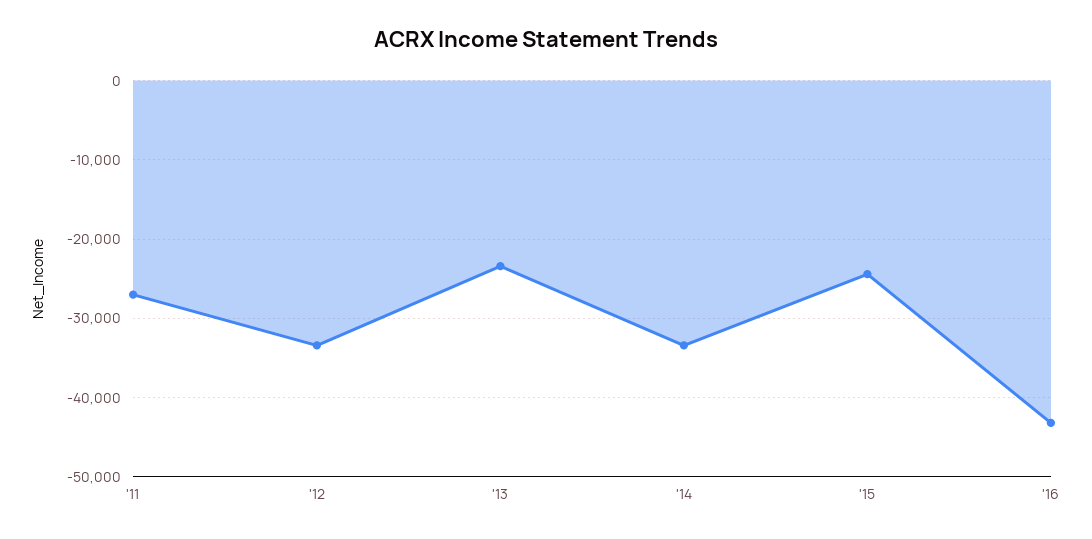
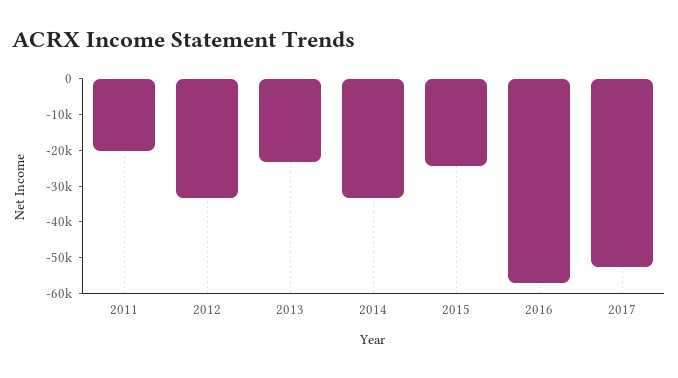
'11: -27000 -> -20000
'16: -43000 -> -57500
2017: none -> -52500

